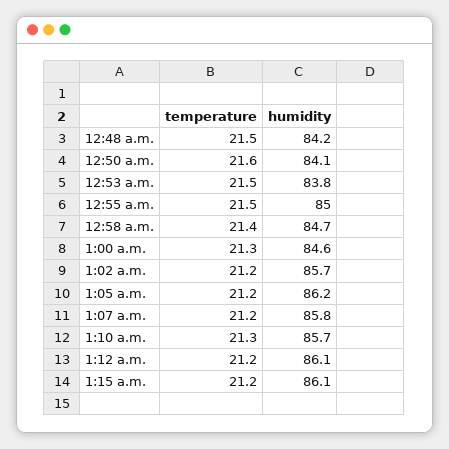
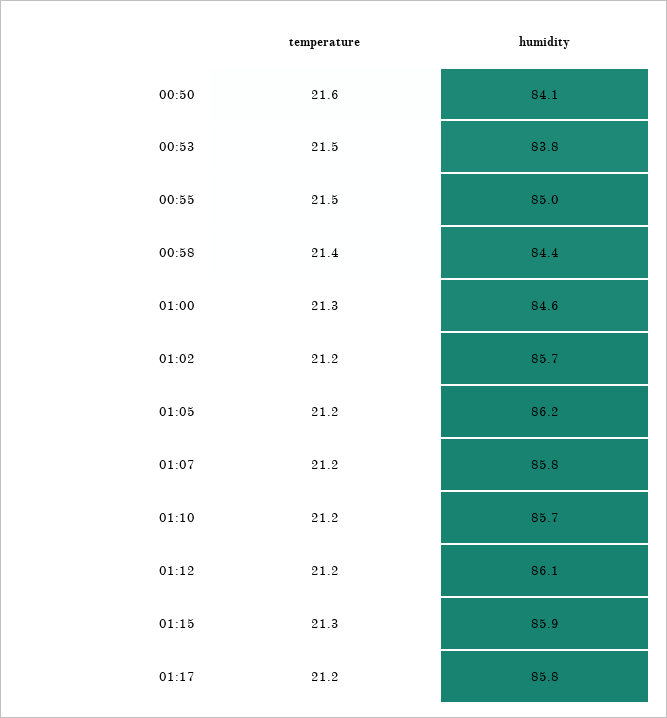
temperature, 12:48 a.m.: 21.5 -> none
humidity, 12:48 a.m.: 84.2 -> none
humidity, 12:58 a.m.: 84.7 -> 84.4
temperature, 1:10 a.m.: 21.3 -> 21.2
temperature, 1:15 a.m.: 21.2 -> 21.3
humidity, 1:15 a.m.: 86.1 -> 85.9
temperature, 01:17: none -> 21.2
humidity, 01:17: none -> 85.8

